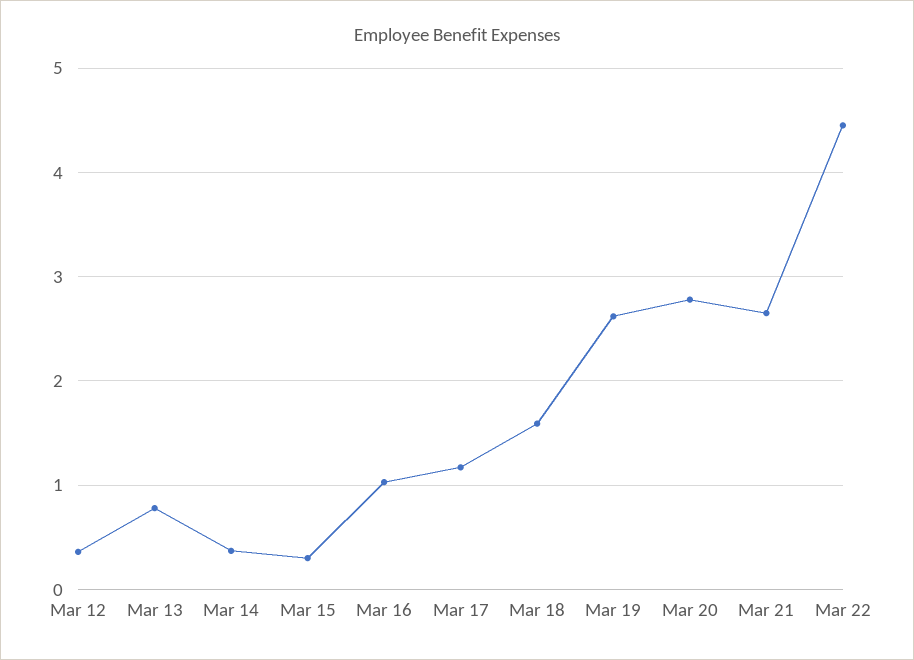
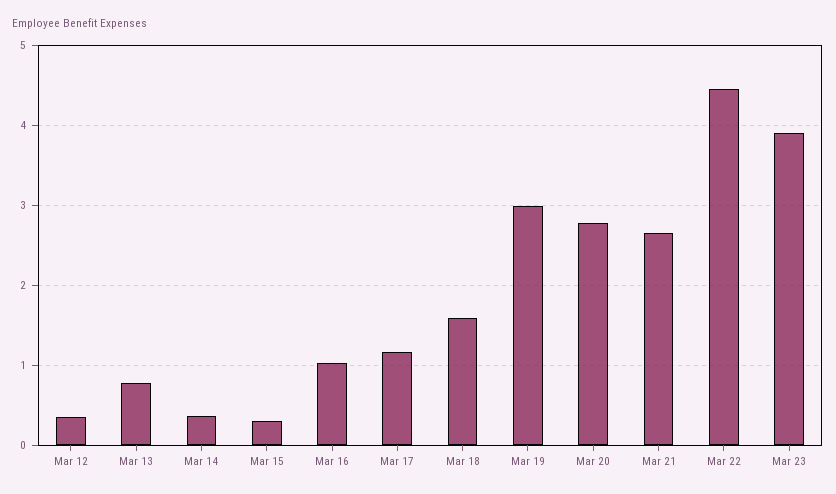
Mar 19: 2.6 -> 3
Mar 23: none -> 3.9

